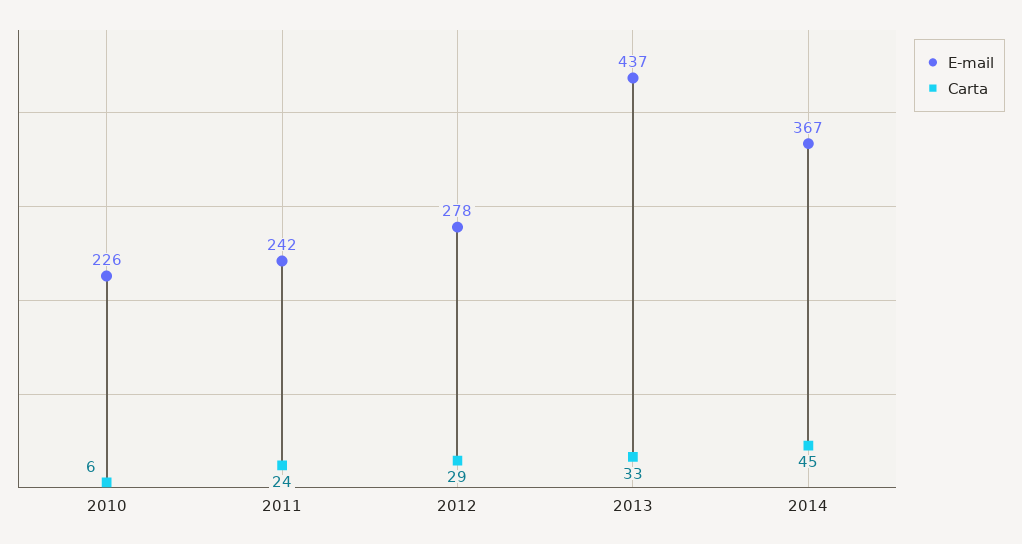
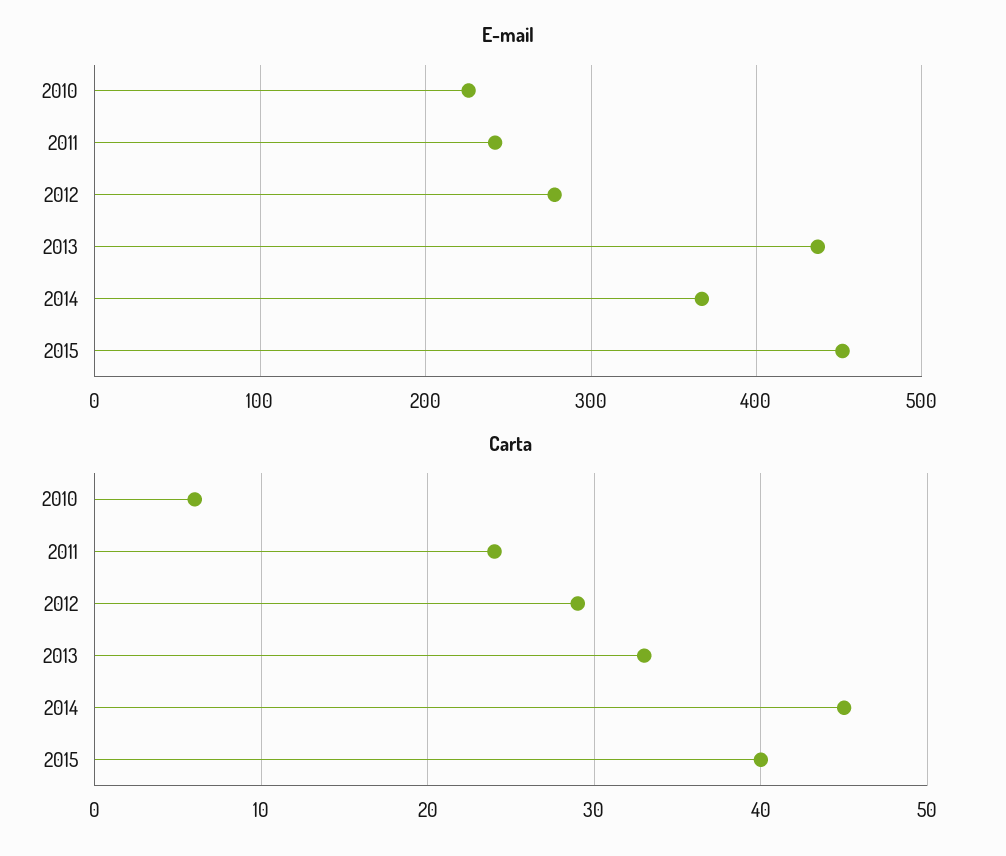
E-mail, 2015: none -> 450
Carta, 2015: none -> 40

